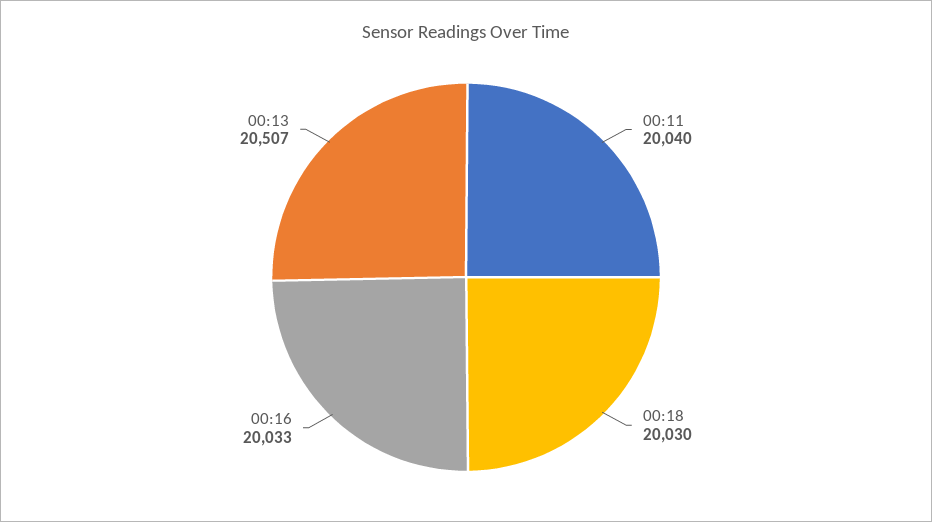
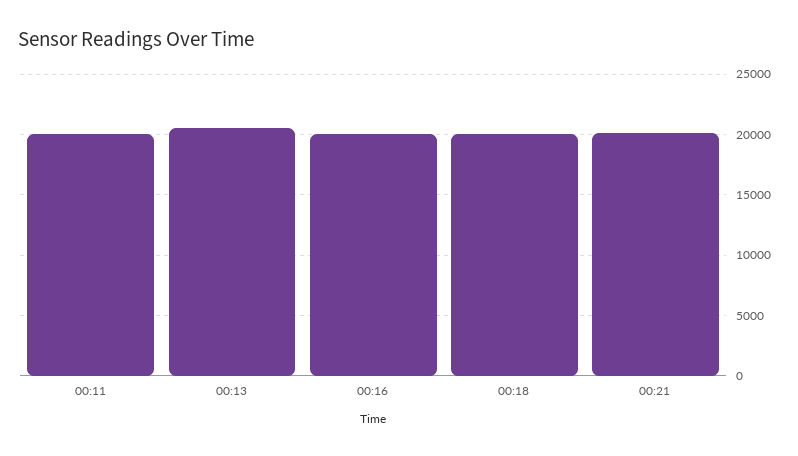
00:21: none -> 20000

